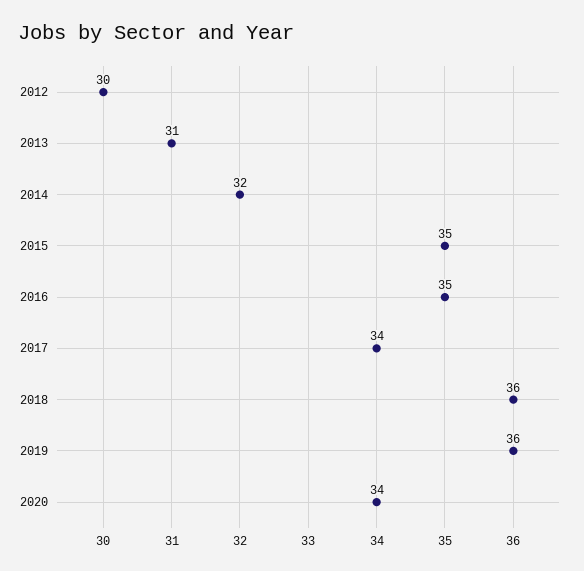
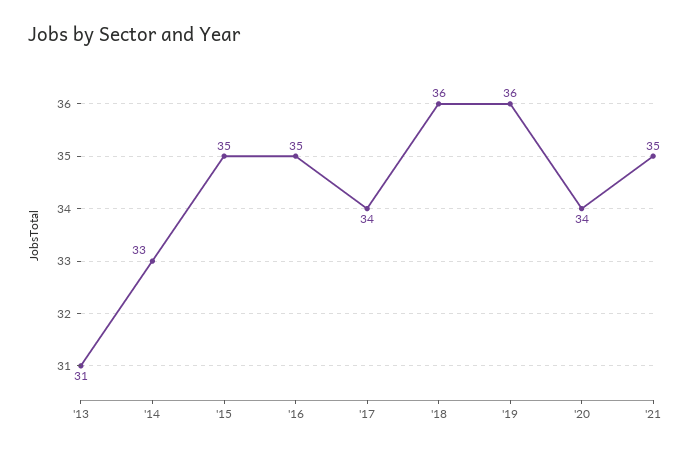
2012: 30 -> none
2014: 32 -> 33
'21: none -> 35

